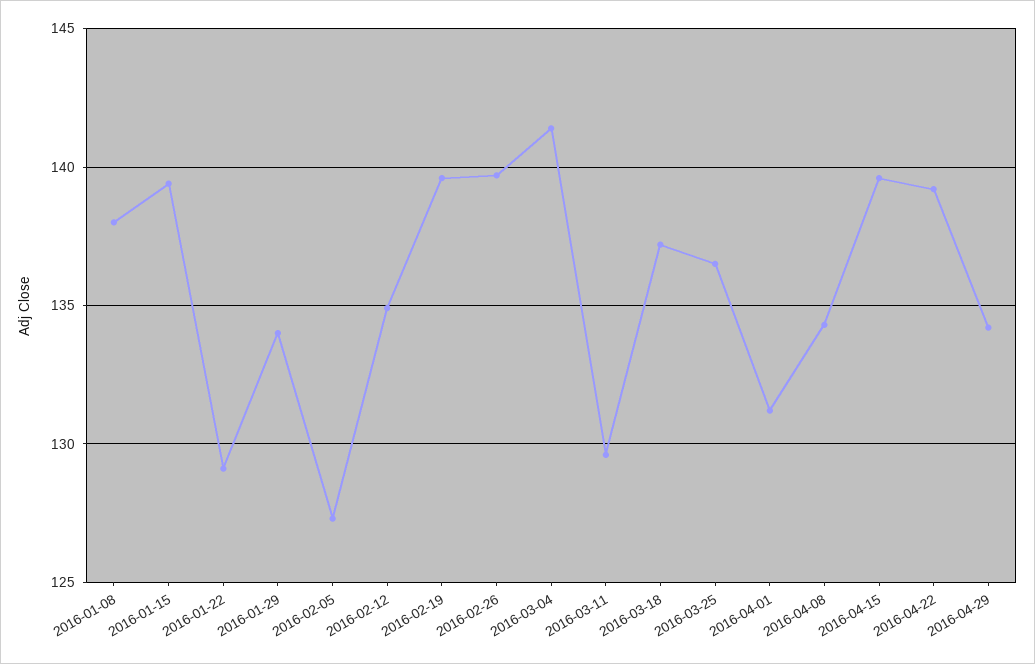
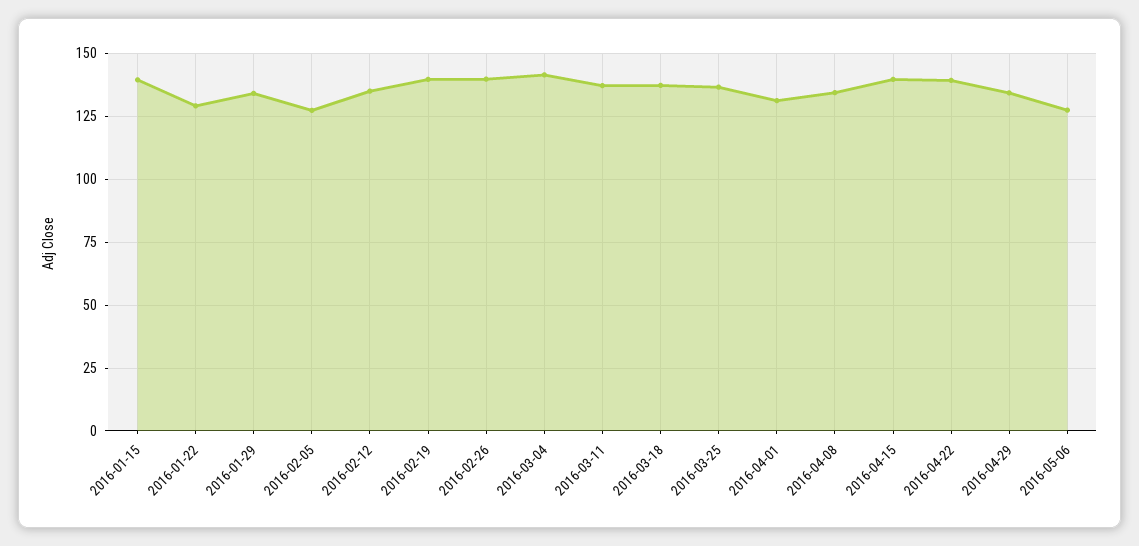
2016-01-08: 138 -> none
2016-03-11: 129.5 -> 137.5
2016-05-06: none -> 127.5

